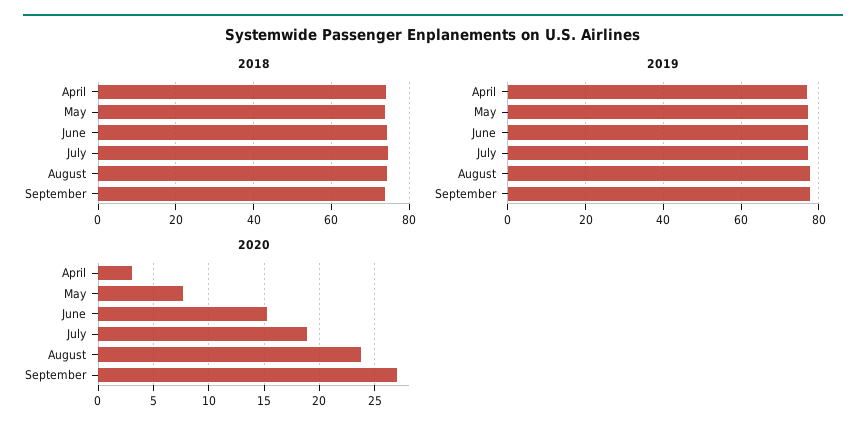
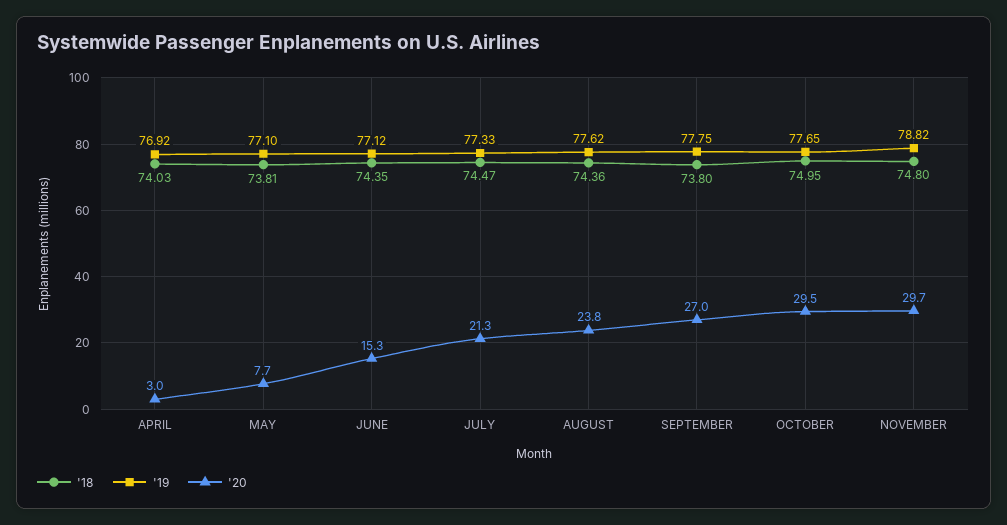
2020, July: 19 -> 21.3
2018, OCTOBER: none -> 74.95
2019, OCTOBER: none -> 77.65
2020, OCTOBER: none -> 29.5
2018, NOVEMBER: none -> 74.8
2019, NOVEMBER: none -> 78.82
2020, NOVEMBER: none -> 29.7

